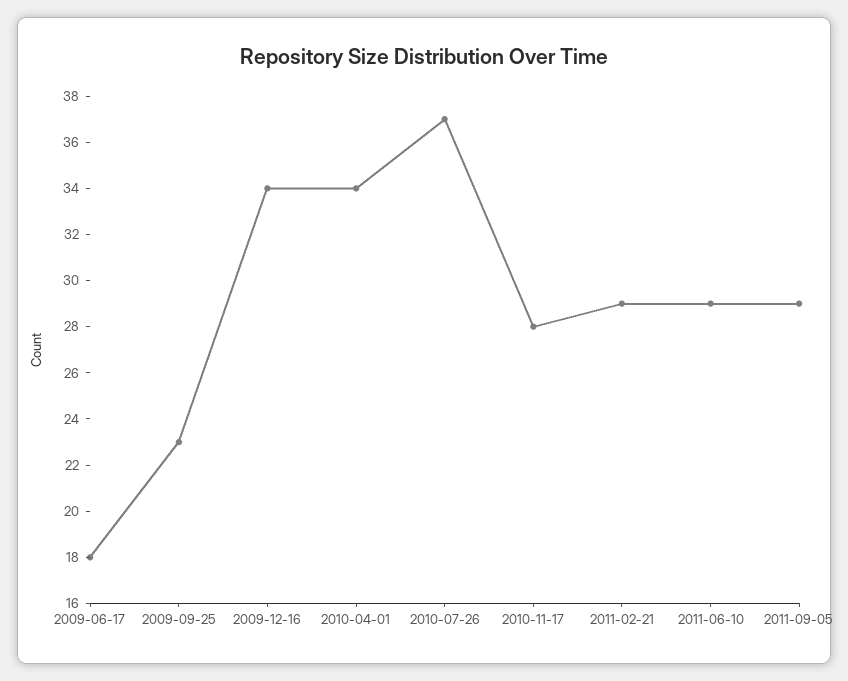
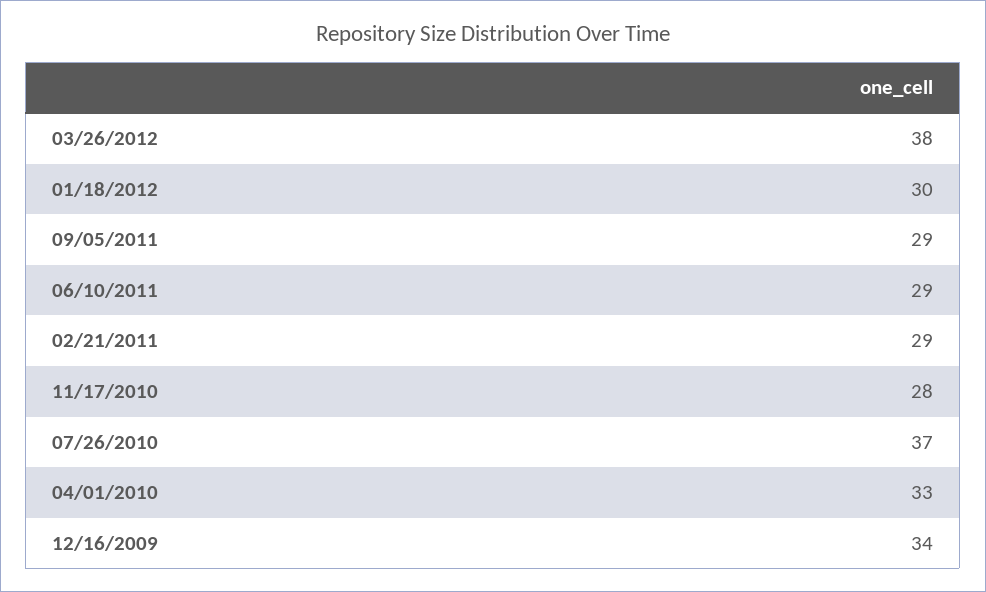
2009-06-17: 18 -> none
2009-09-25: 23 -> none
2010-04-01: 34 -> 33
03/26/2012: none -> 38
01/18/2012: none -> 30

